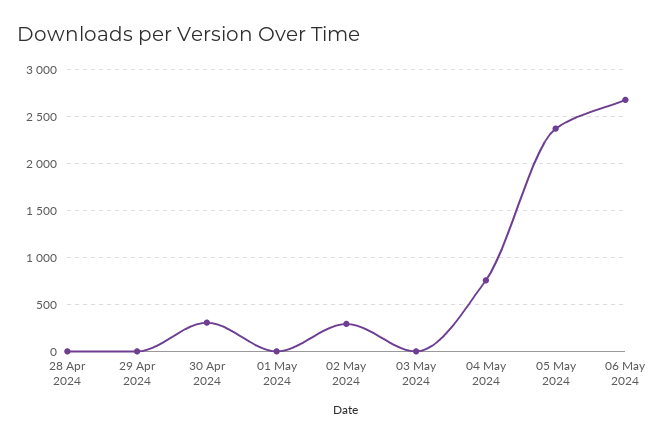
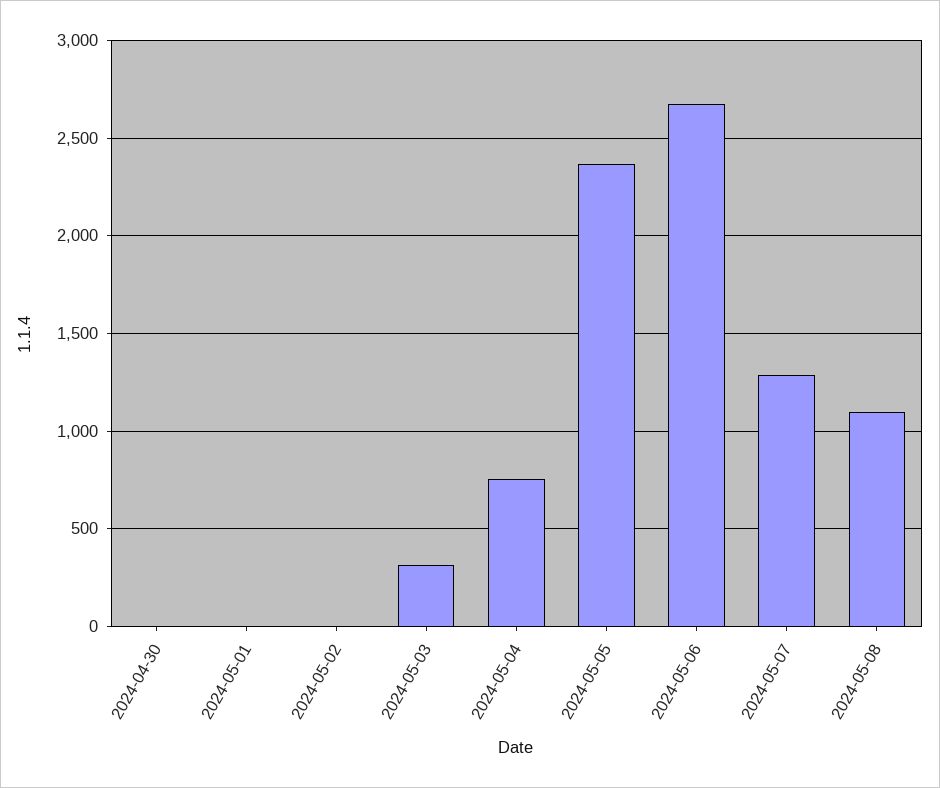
28 Apr 2024: 0 -> none
29 Apr 2024: 0 -> none
30 Apr 2024: 300 -> 0
02 May 2024: 300 -> 0
03 May 2024: 0 -> 300
2024-05-07: none -> 1300
2024-05-08: none -> 1100

